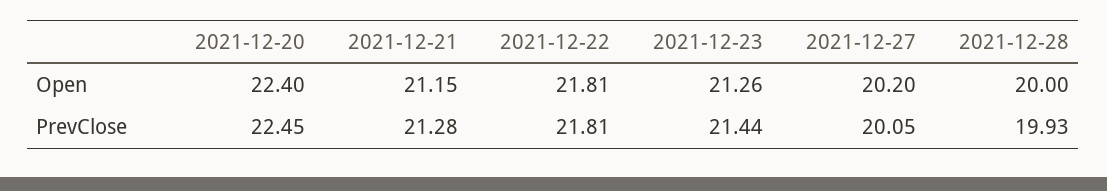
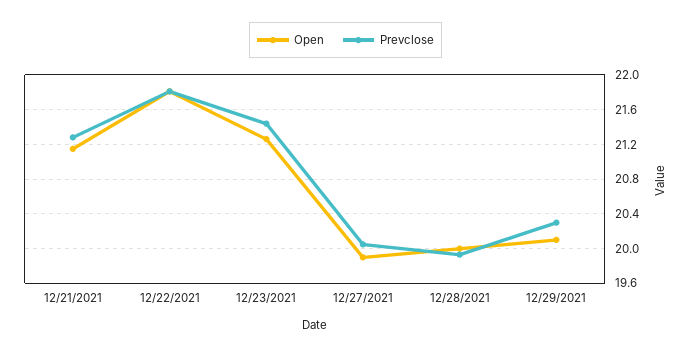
Open, 2021-12-20: 22.4 -> none
Open, 2021-12-27: 20.2 -> 19.9
PrevClose, 2021-12-20: 22.45 -> none
Open, 12/29/2021: none -> 20.1
PrevClose, 12/29/2021: none -> 20.3

